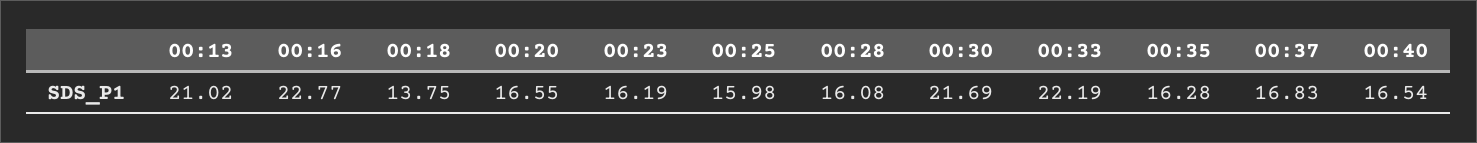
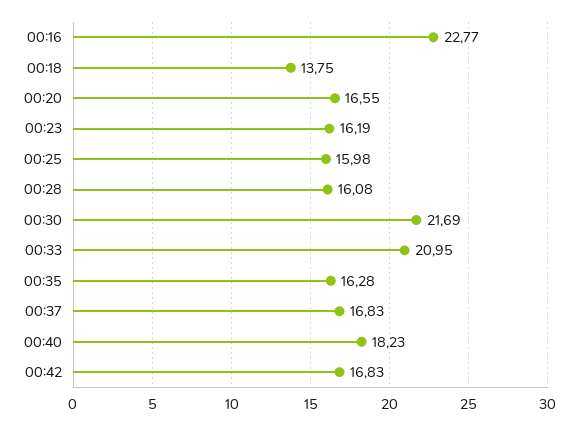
00:13: 21.02 -> none
00:33: 22.19 -> 20.95
00:40: 16.54 -> 18.23
00:42: none -> 16.83

